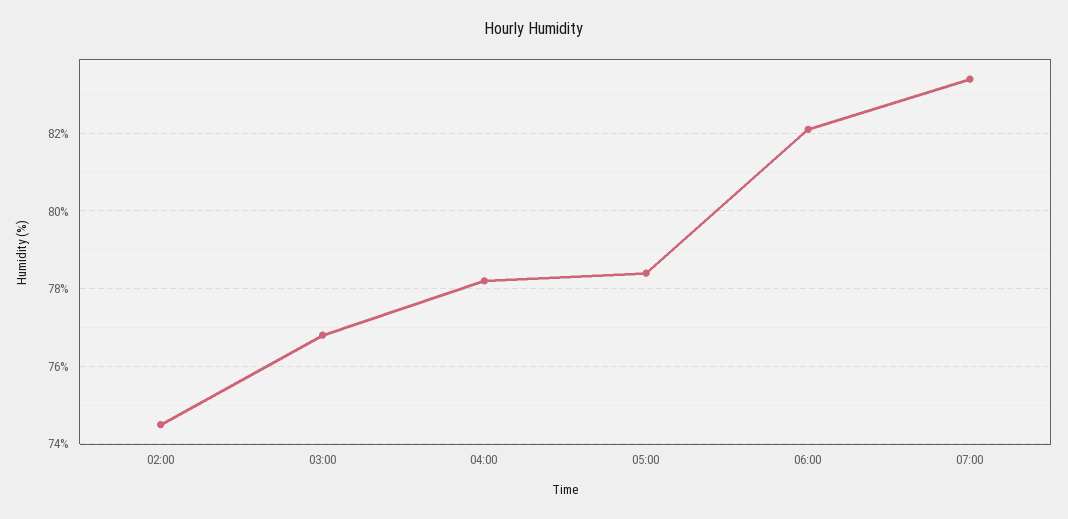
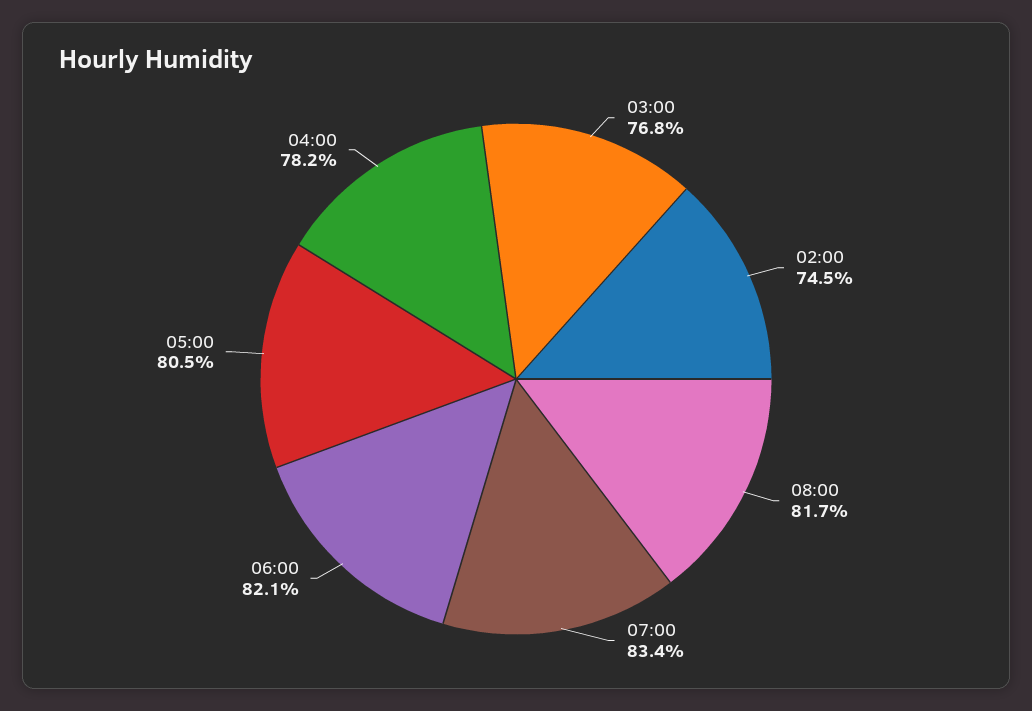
05:00: 78.5 -> 80.5
08:00: none -> 81.7

